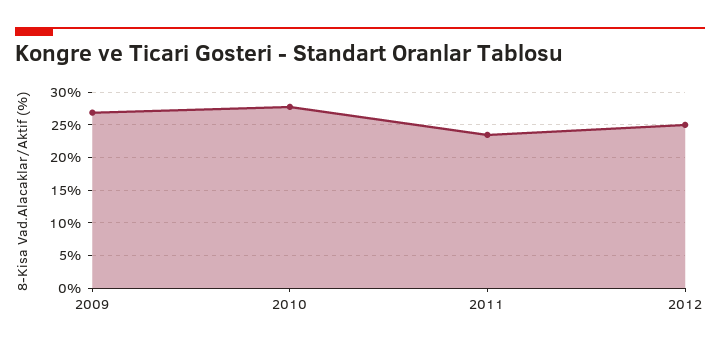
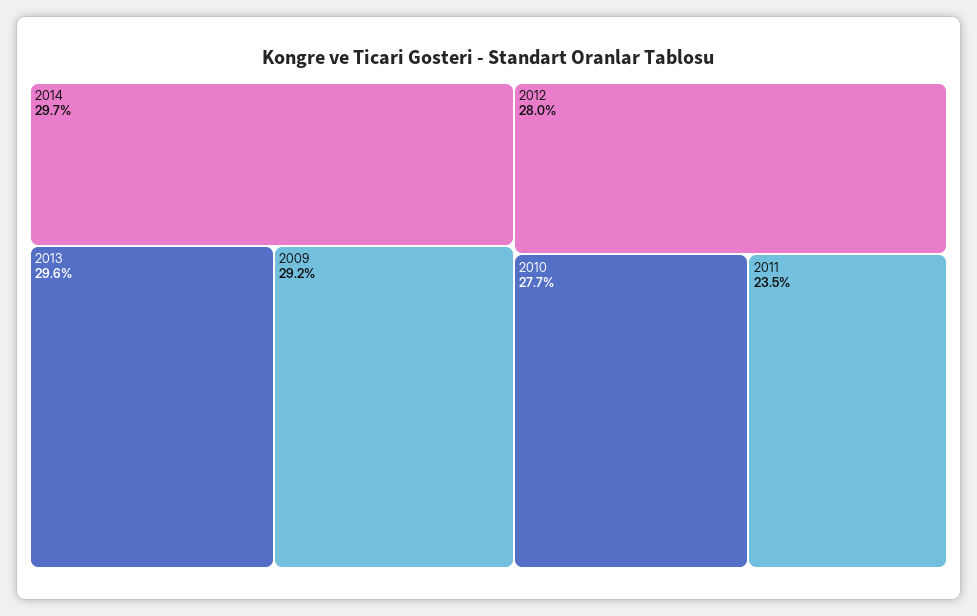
2009: 27 -> 29.2
2012: 25 -> 28
2014: none -> 29.7
2013: none -> 29.6

